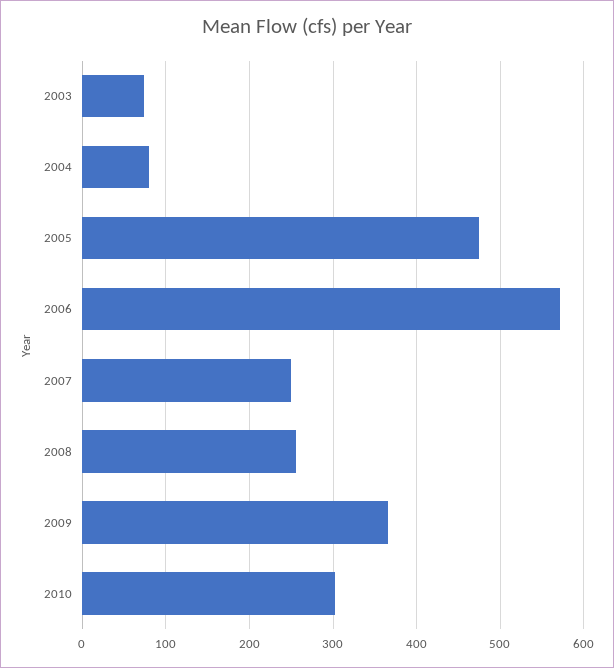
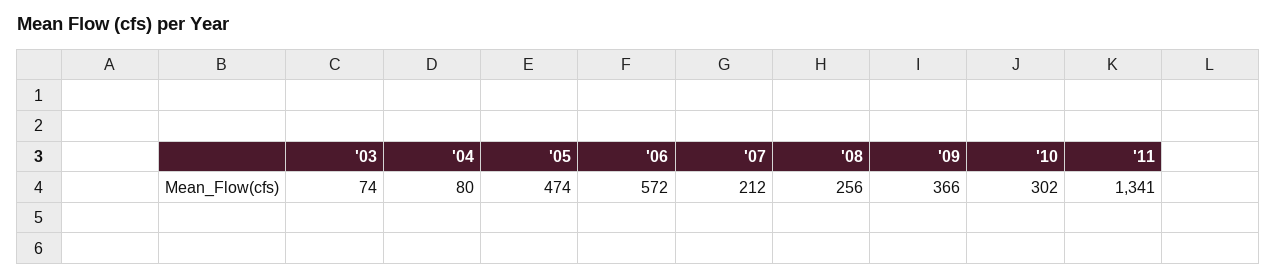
2007: 250 -> 212
'11: none -> 1341

